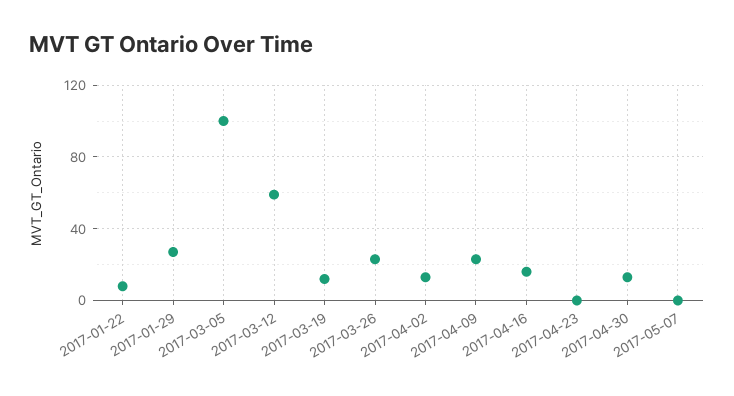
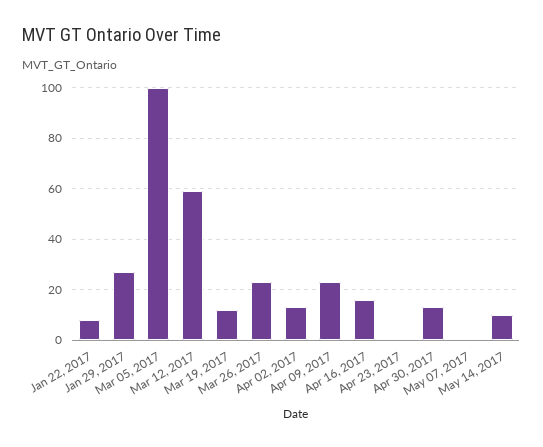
May 14, 2017: none -> 10

